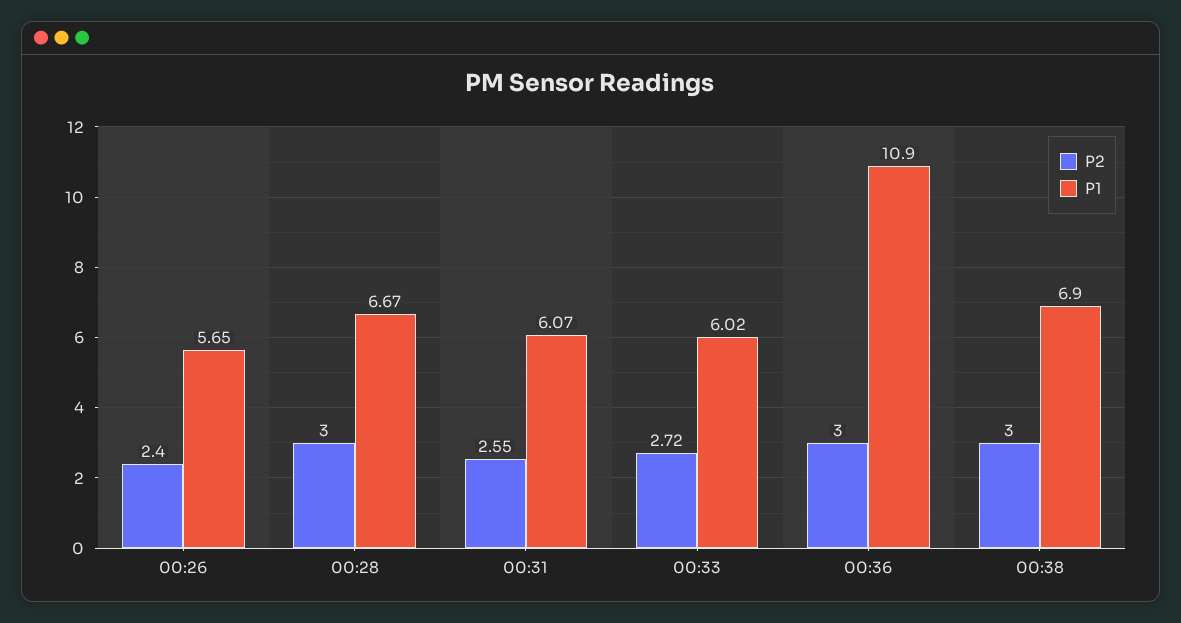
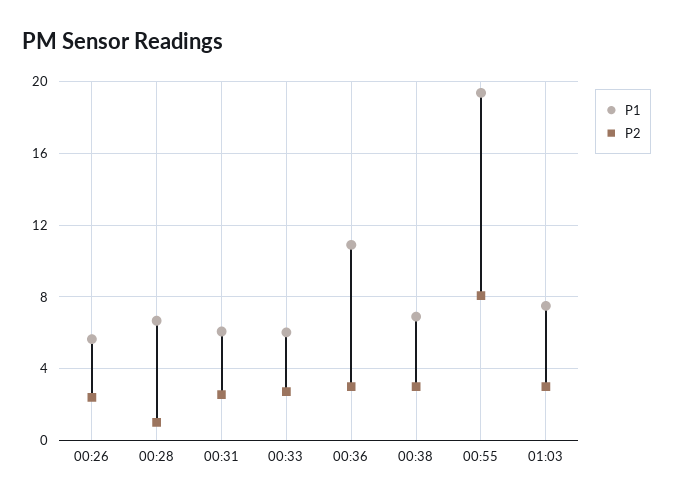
P2, 00:28: 3 -> 1
P1, 00:55: none -> 19.5
P2, 00:55: none -> 8
P1, 01:03: none -> 7.5
P2, 01:03: none -> 3

